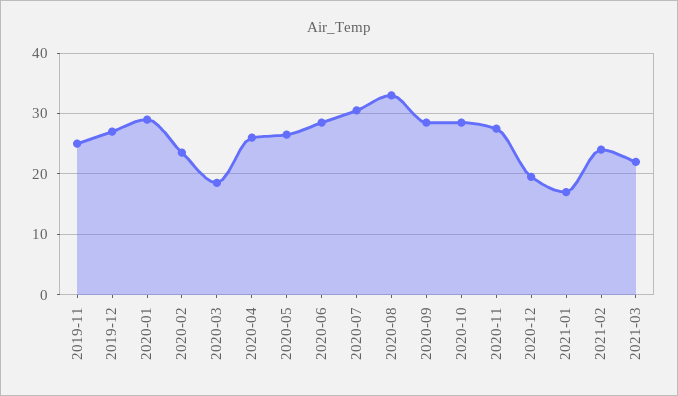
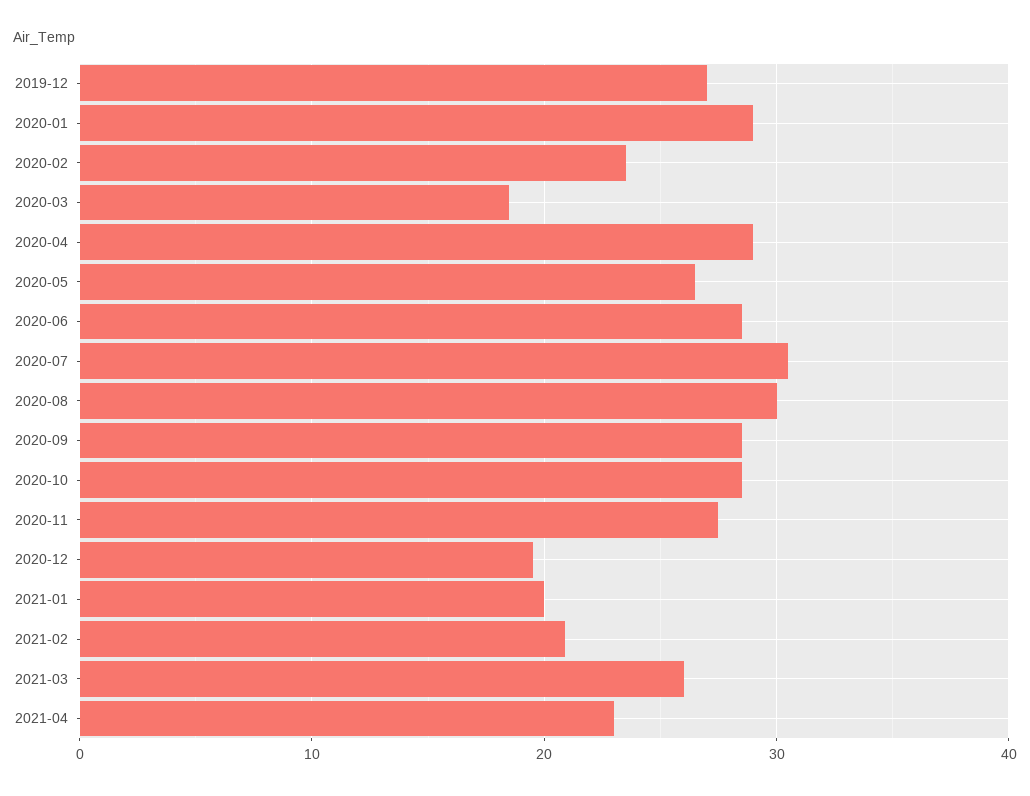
2019-11: 25 -> none
2020-04: 26 -> 29
2020-08: 33 -> 30
2021-01: 17 -> 20
2021-02: 24 -> 21
2021-03: 22 -> 26
2021-04: none -> 23

